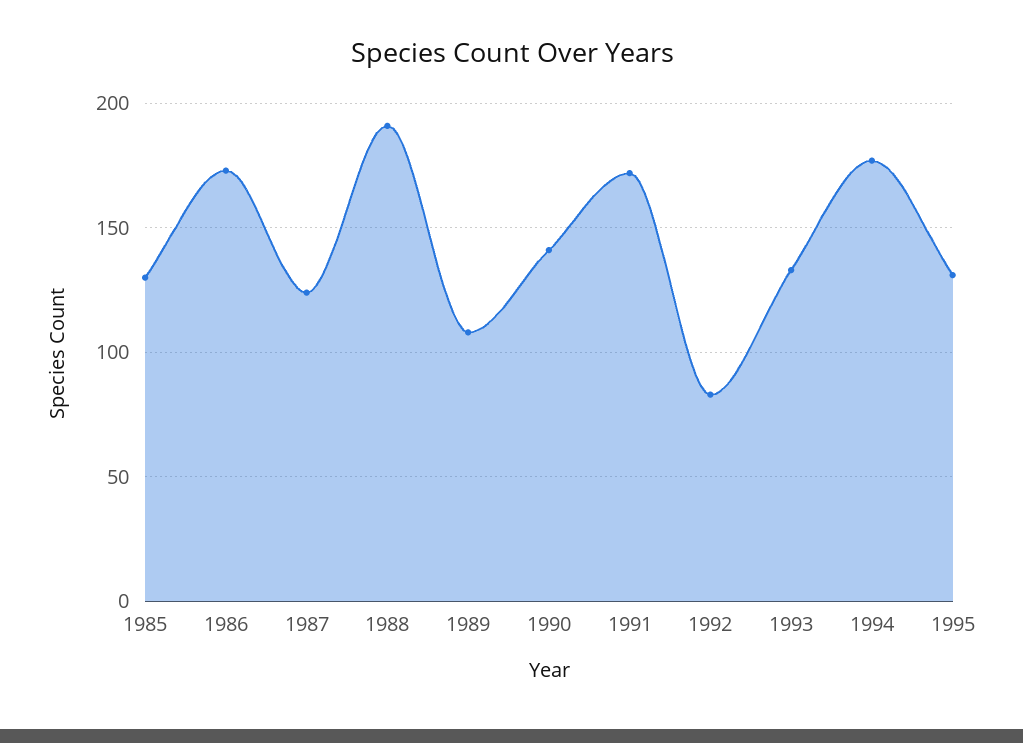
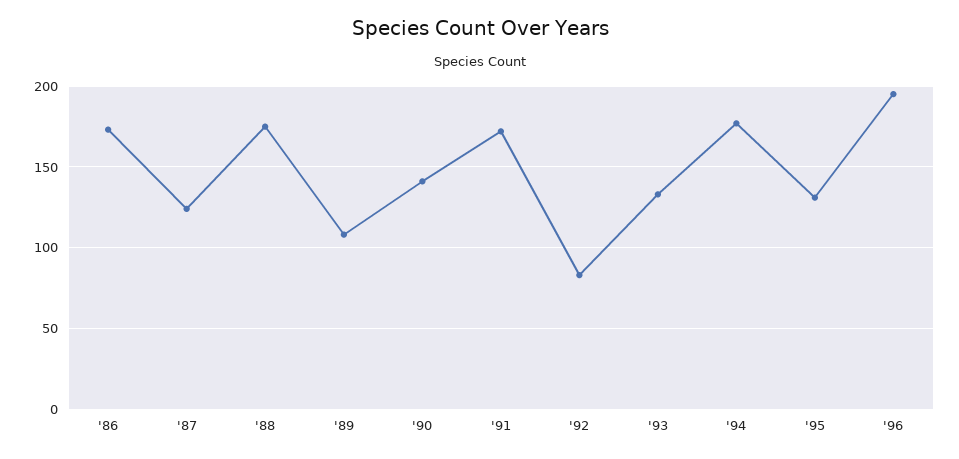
1985: 130 -> none
1988: 190 -> 175
'96: none -> 195

